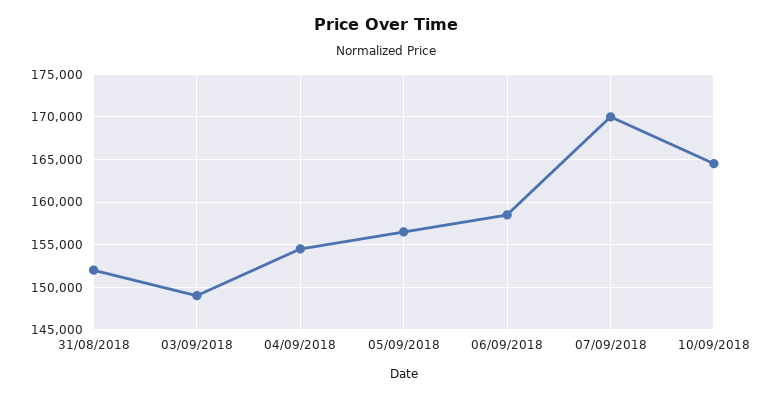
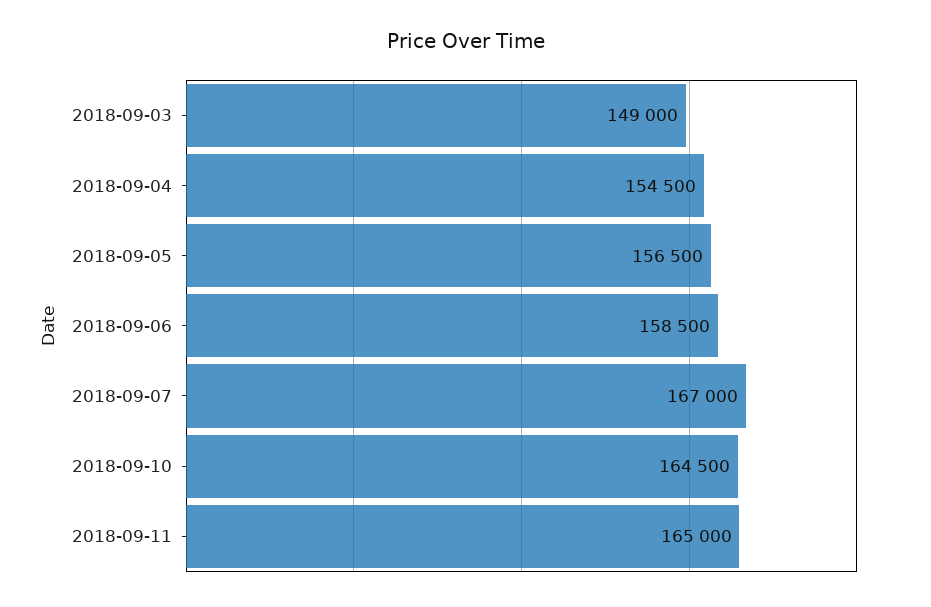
31/08/2018: 152000 -> none
07/09/2018: 170000 -> 167000
2018-09-11: none -> 165000

